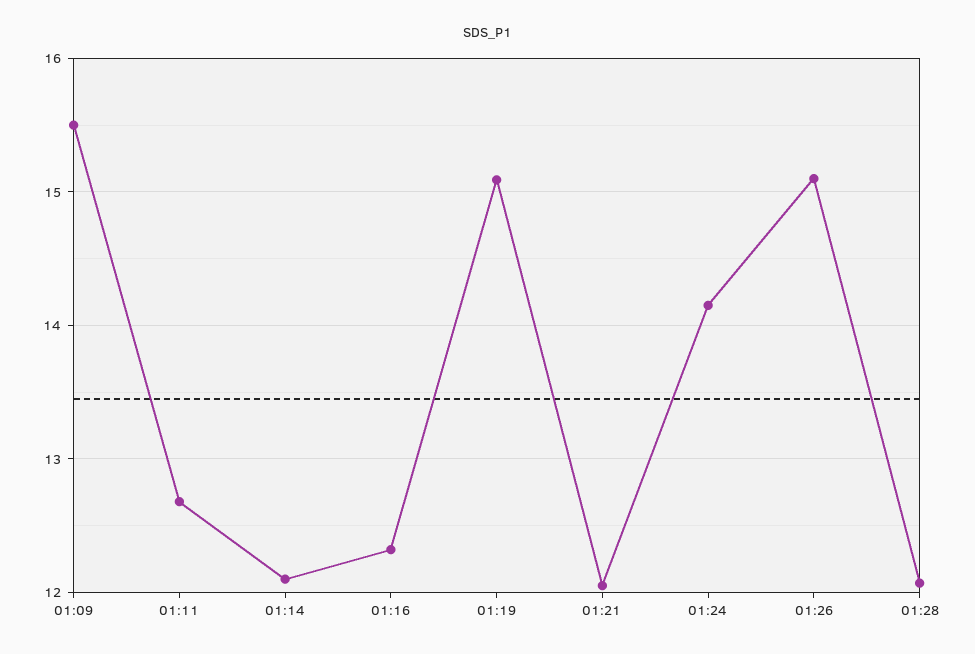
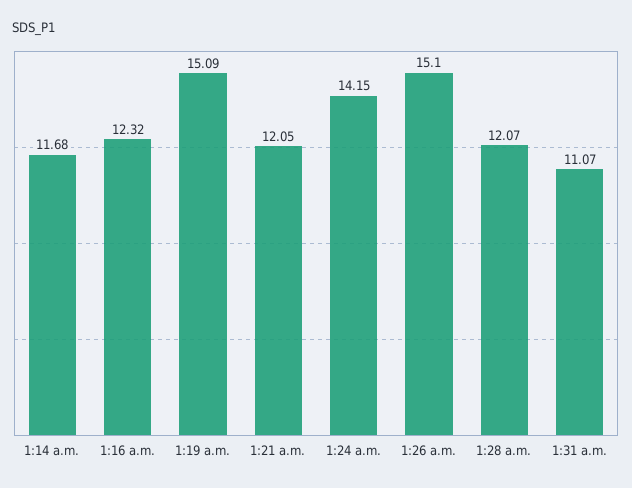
01:09: 15.5 -> none
01:11: 12.7 -> none
01:14: 12.1 -> 11.68
1:31 a.m.: none -> 11.07

